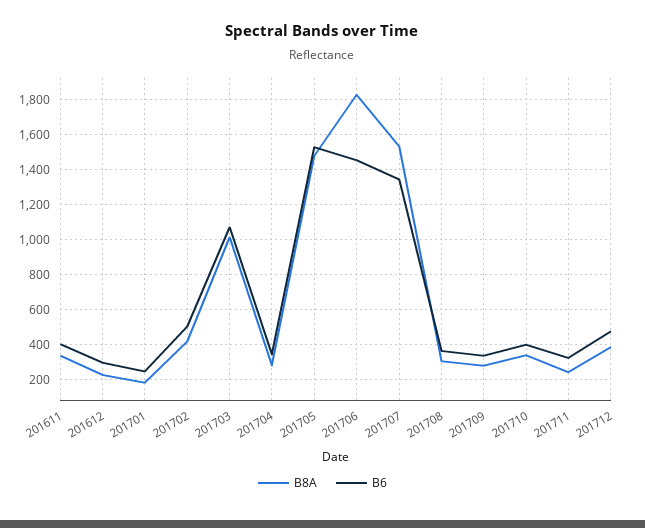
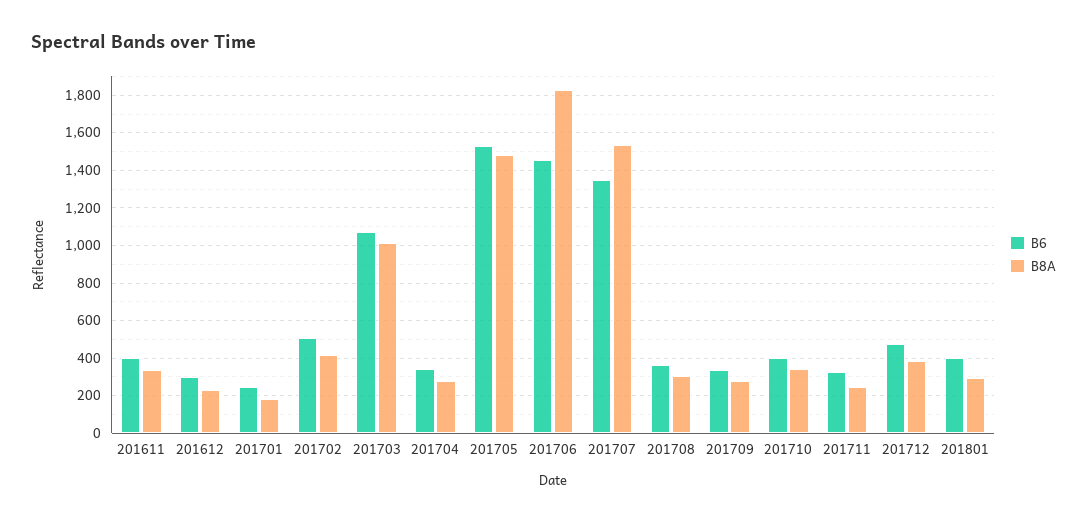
B6, 201801: none -> 400
B8A, 201801: none -> 300

